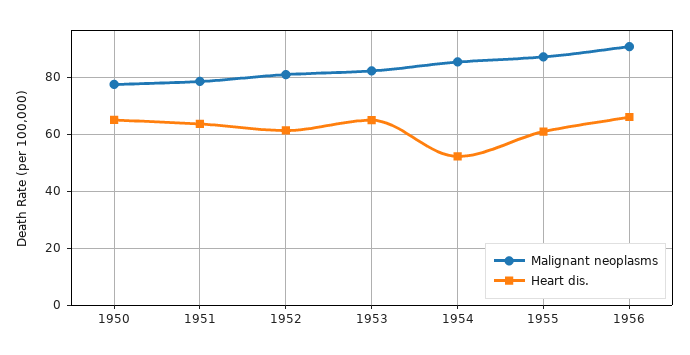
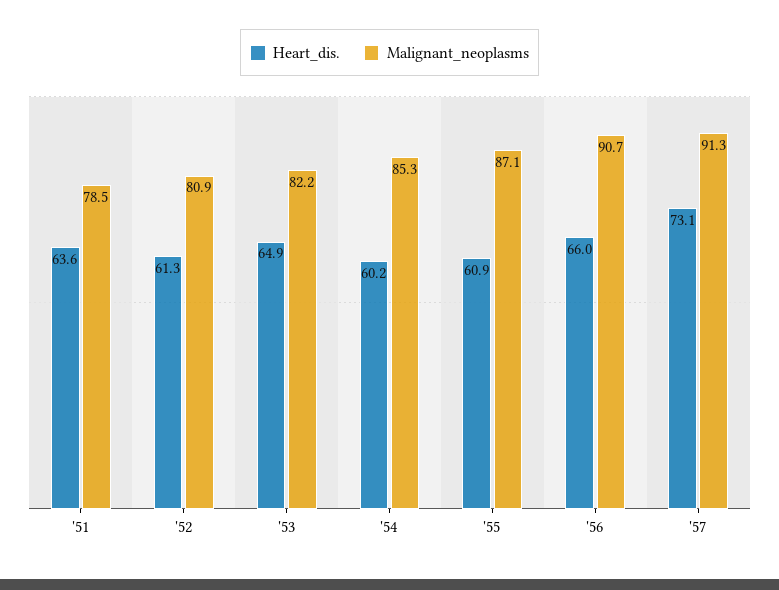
Malignant neoplasms, 1950: 77.5 -> none
Heart dis., 1950: 65 -> none
Heart dis., 1954: 52.5 -> 60.2
Heart dis., '57: none -> 73.1
Malignant neoplasms, '57: none -> 91.3

